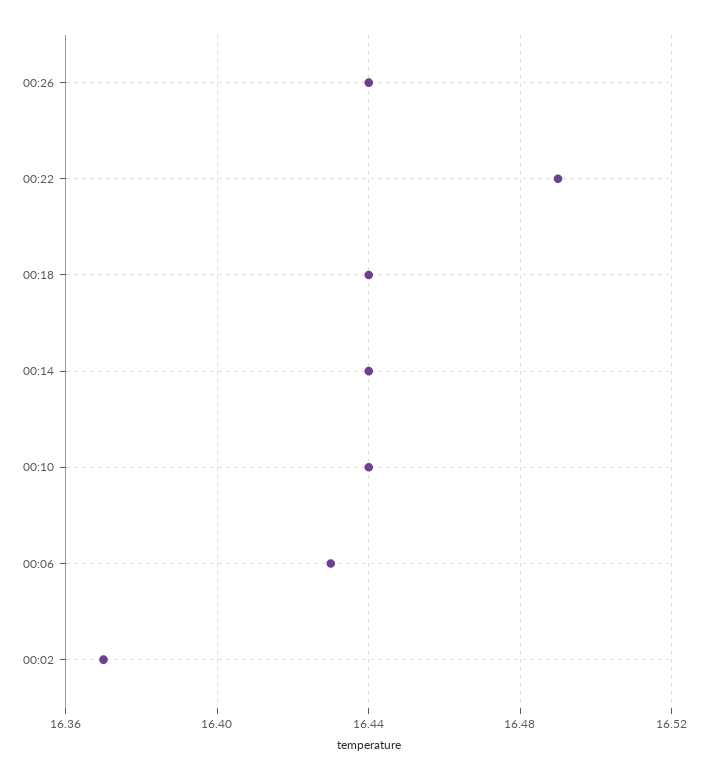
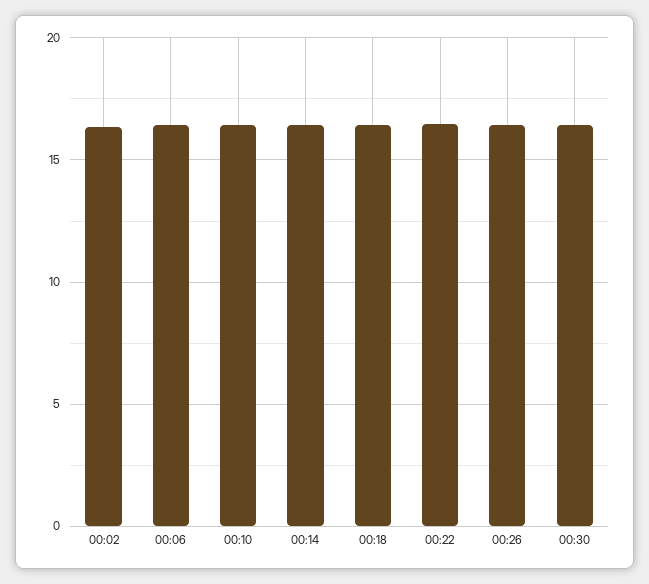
00:30: none -> 16.5

